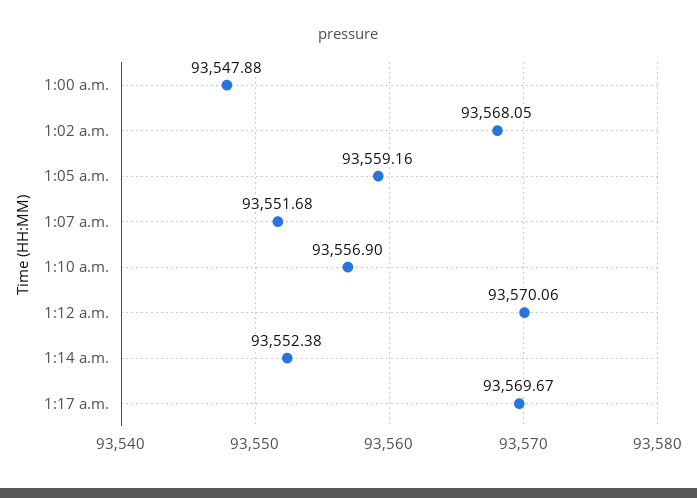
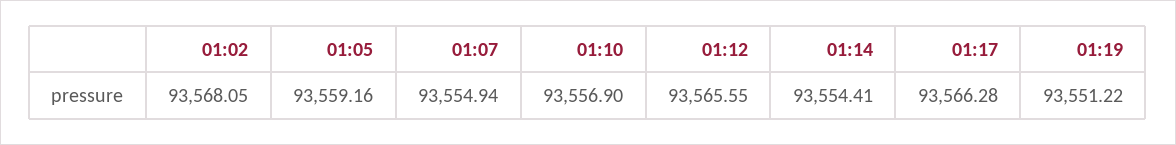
1:00 a.m.: 93547.88 -> none
1:07 a.m.: 93551.68 -> 93554.94
1:12 a.m.: 93570.06 -> 93565.55
1:14 a.m.: 93552.38 -> 93554.41
1:17 a.m.: 93569.67 -> 93566.28
01:19: none -> 93551.22

